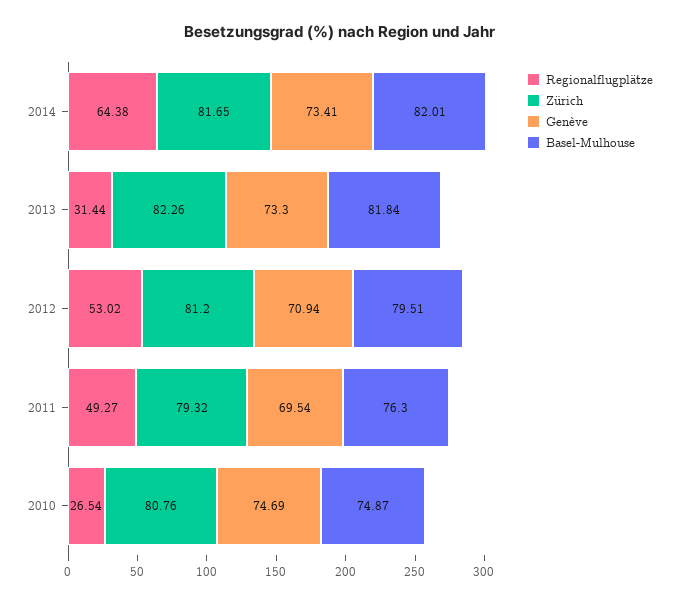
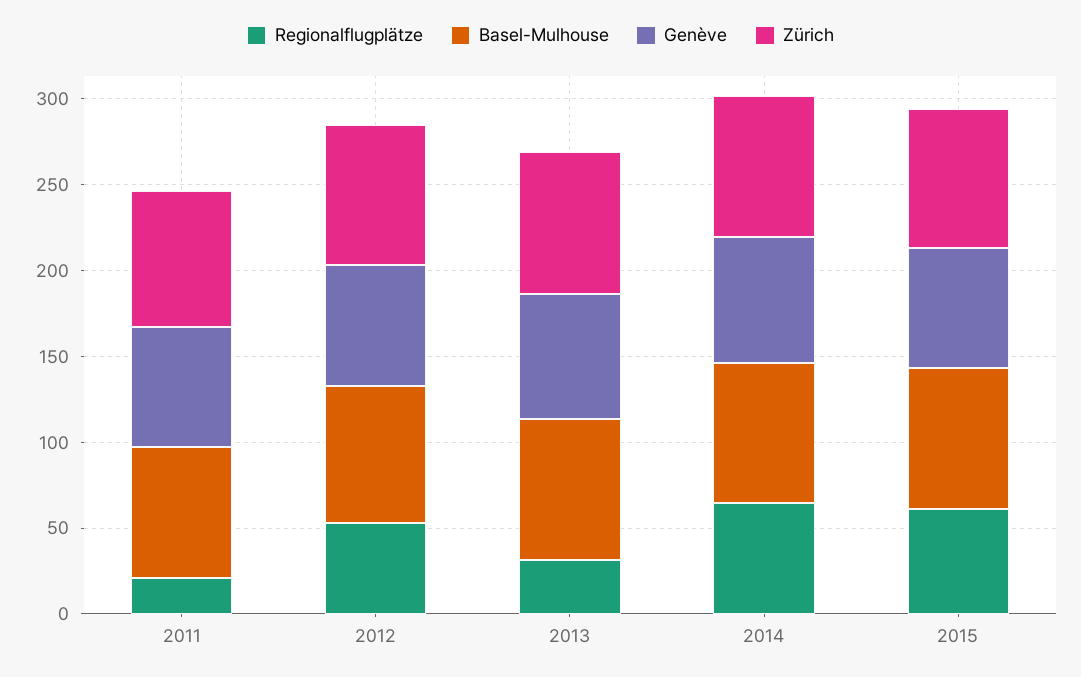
Regionalflugplätze, 2011: 49.27 -> 20
Regionalflugplätze, 2010: 26.54 -> none
Zürich, 2010: 80.76 -> none
Genève, 2010: 74.69 -> none
Basel-Mulhouse, 2010: 74.87 -> none
Regionalflugplätze, 2015: none -> 60
Basel-Mulhouse, 2015: none -> 80
Genève, 2015: none -> 70
Zürich, 2015: none -> 80

